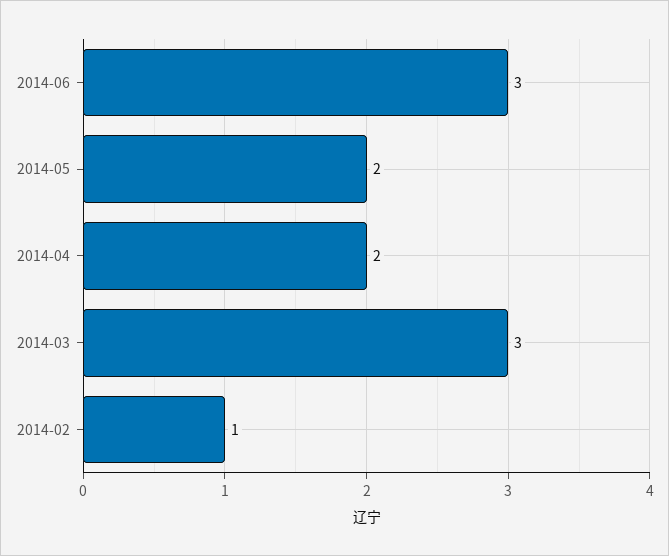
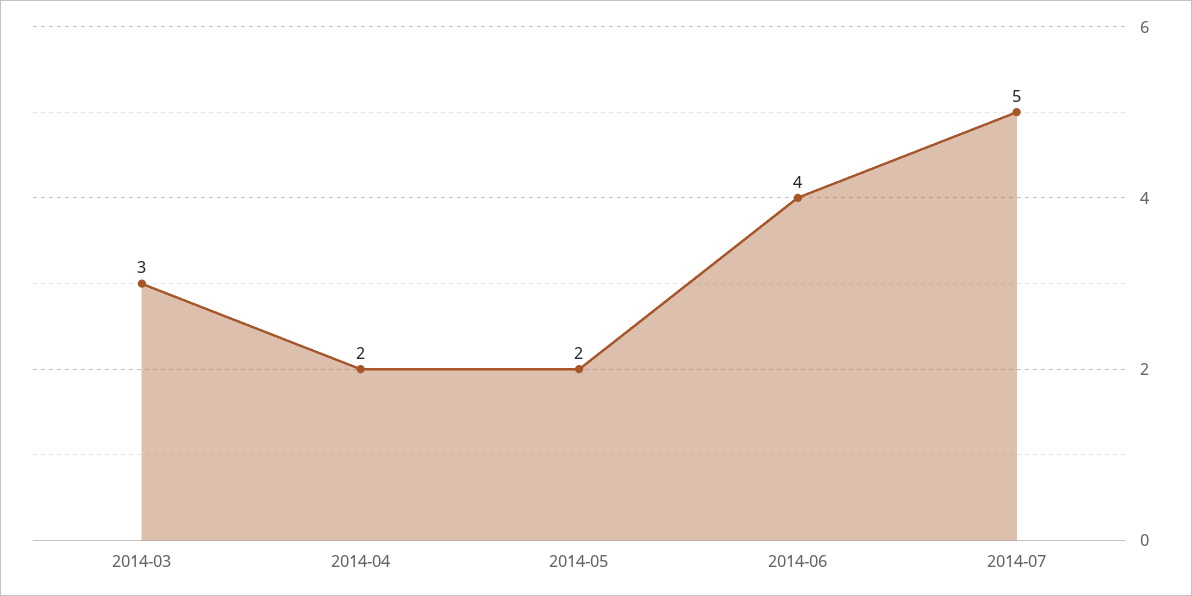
2014-06: 3 -> 4
2014-02: 1 -> none
2014-07: none -> 5

